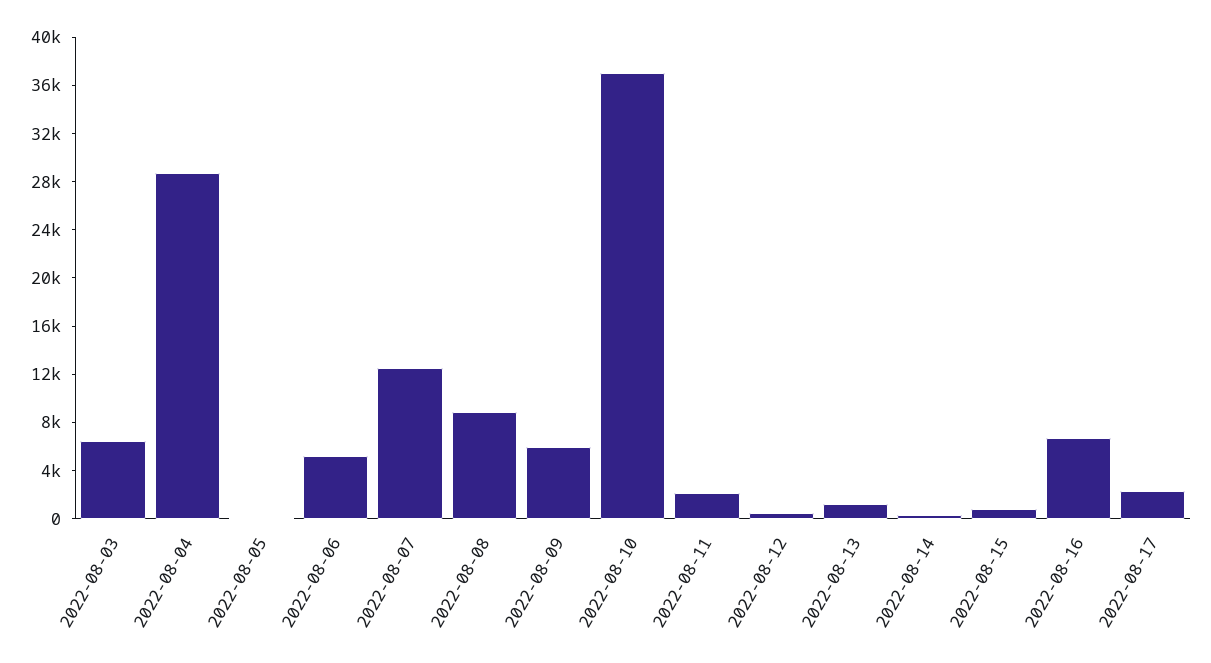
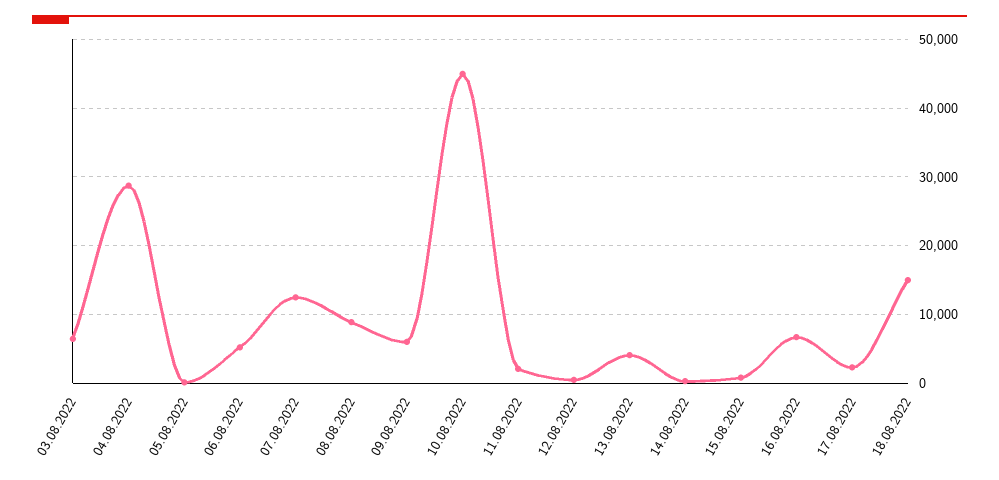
2022-08-10: 37000 -> 45000
2022-08-13: 1000 -> 4000
18.08.2022: none -> 15000

